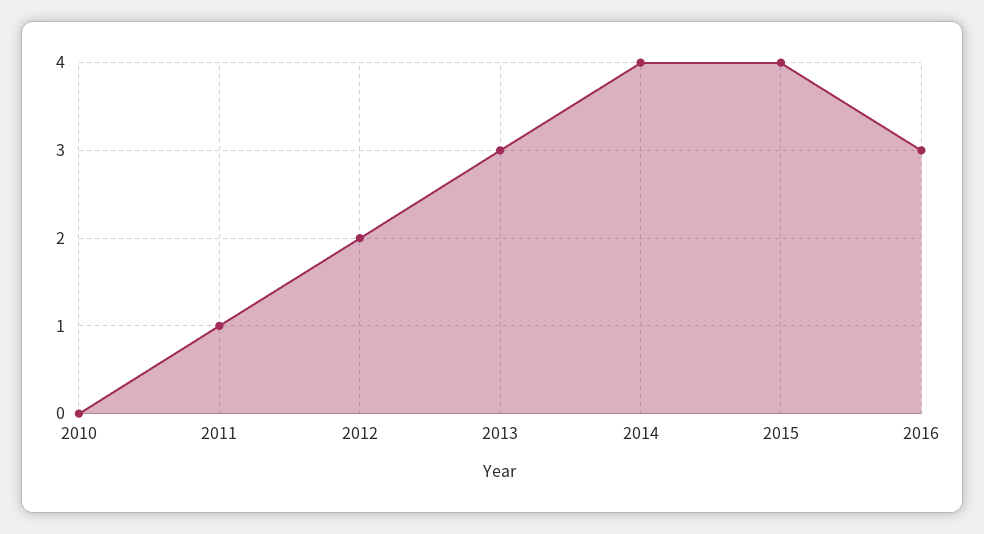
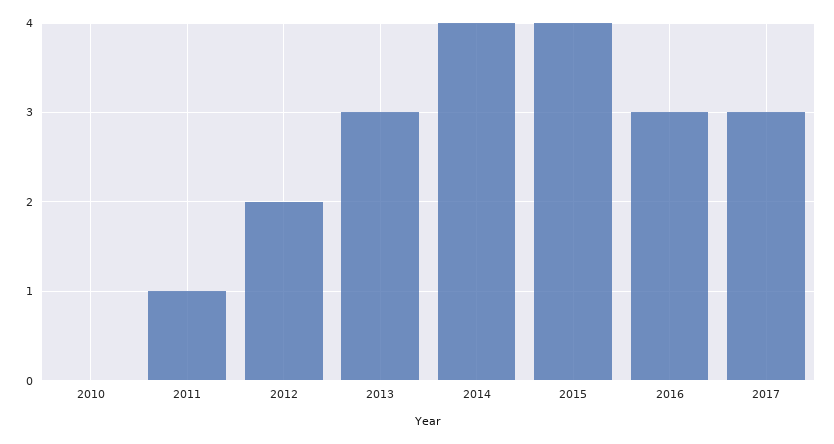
2017: none -> 3

